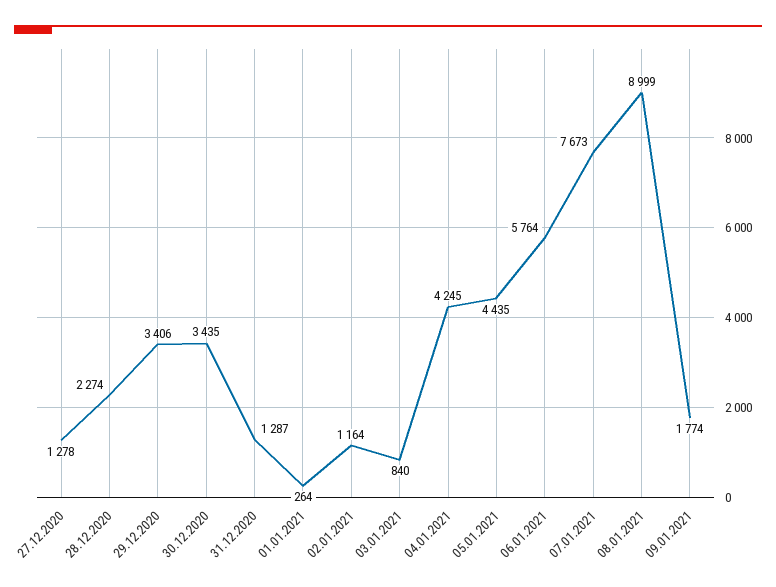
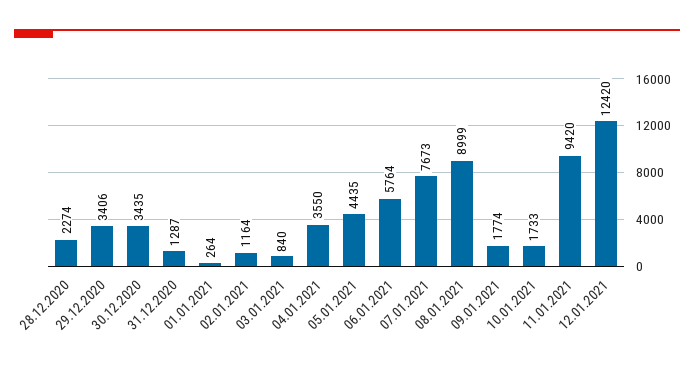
27.12.2020: 1278 -> none
04.01.2021: 4245 -> 3550
10.01.2021: none -> 1733
11.01.2021: none -> 9420
12.01.2021: none -> 12420

